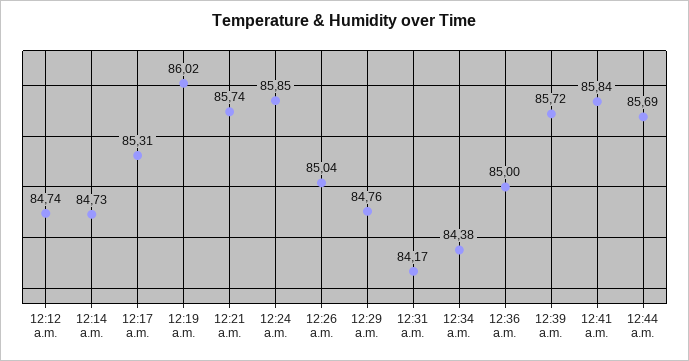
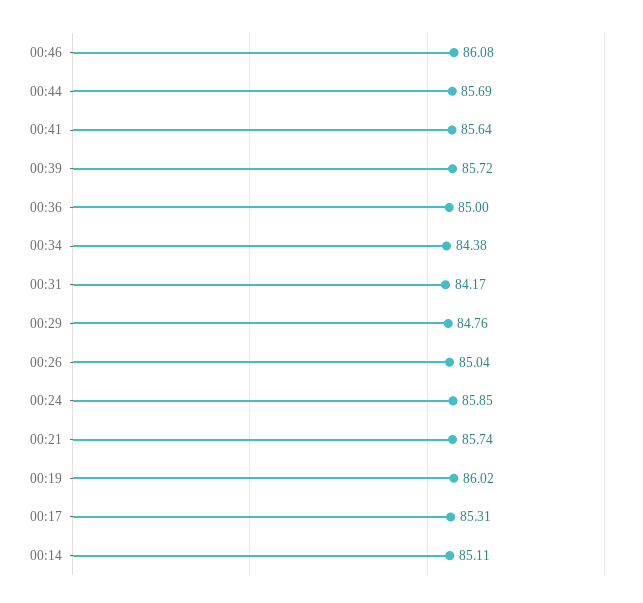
12:12 a.m.: 84.74 -> none
12:14 a.m.: 84.73 -> 85.11
12:41 a.m.: 85.84 -> 85.64
00:46: none -> 86.08

